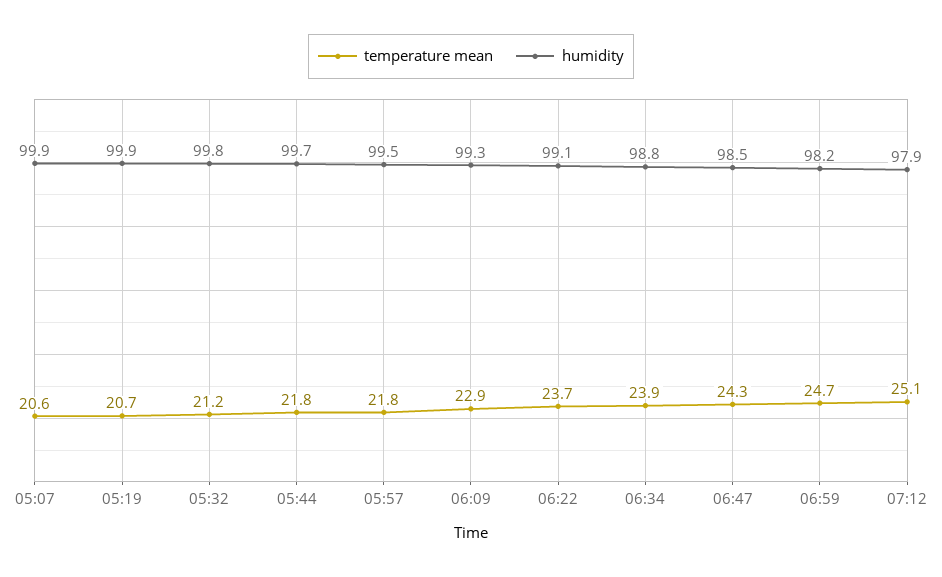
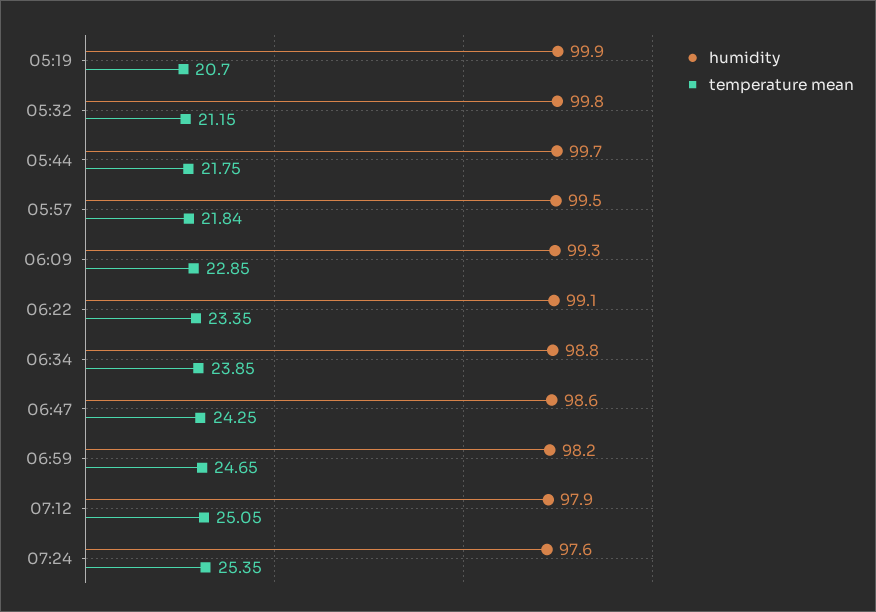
temperature mean, 05:07: 20.6 -> none
humidity, 05:07: 99.9 -> none
temperature mean, 06:22: 23.7 -> 23.35
humidity, 06:47: 98.5 -> 98.6
humidity, 07:24: none -> 97.6
temperature mean, 07:24: none -> 25.35

